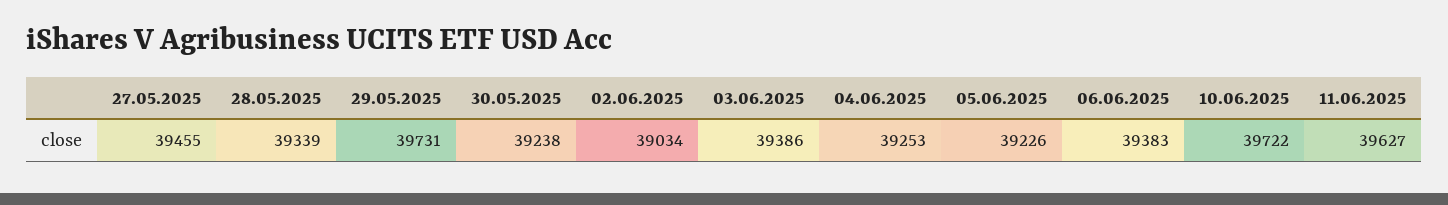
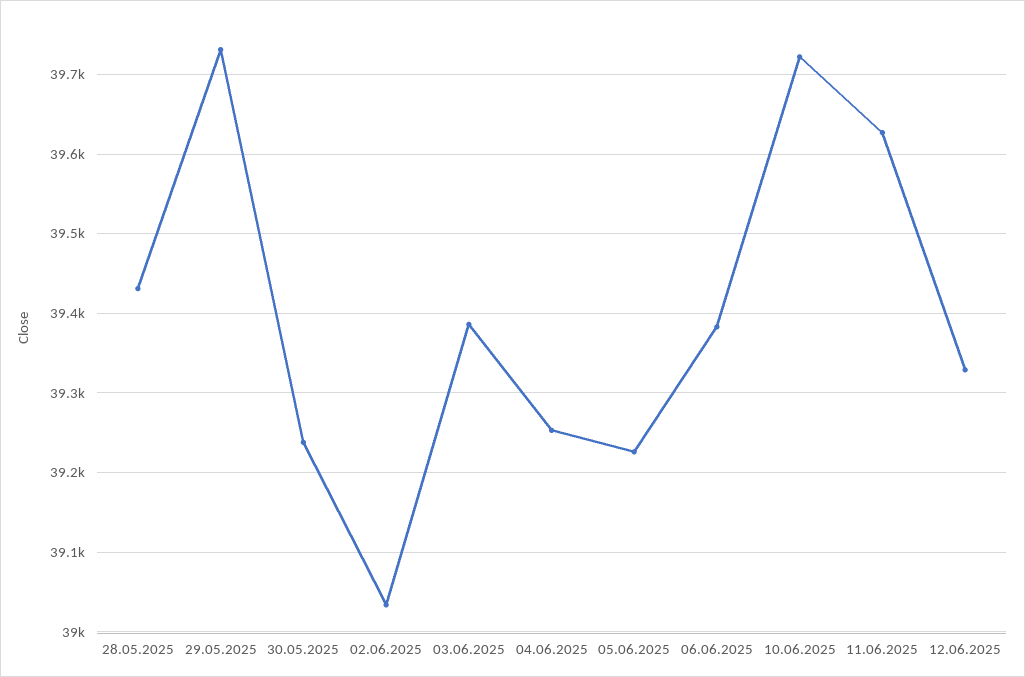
27.05.2025: 39455 -> none
28.05.2025: 39339 -> 39430
12.06.2025: none -> 39330

